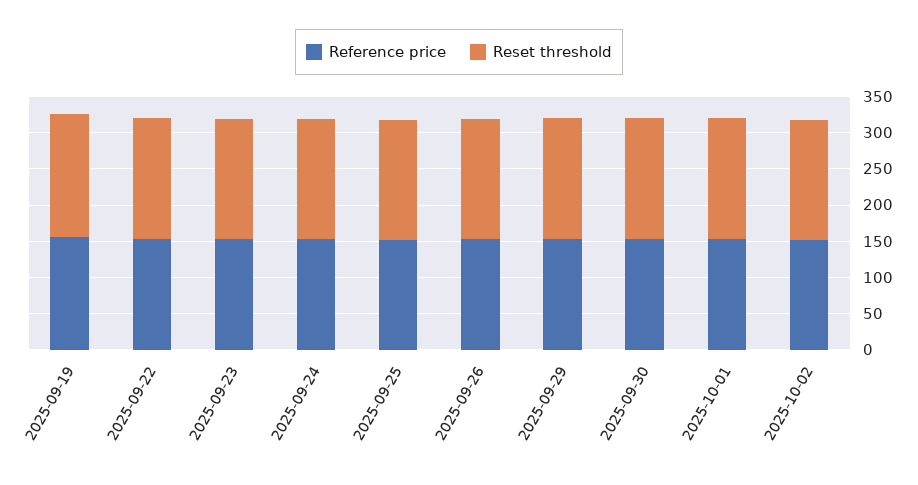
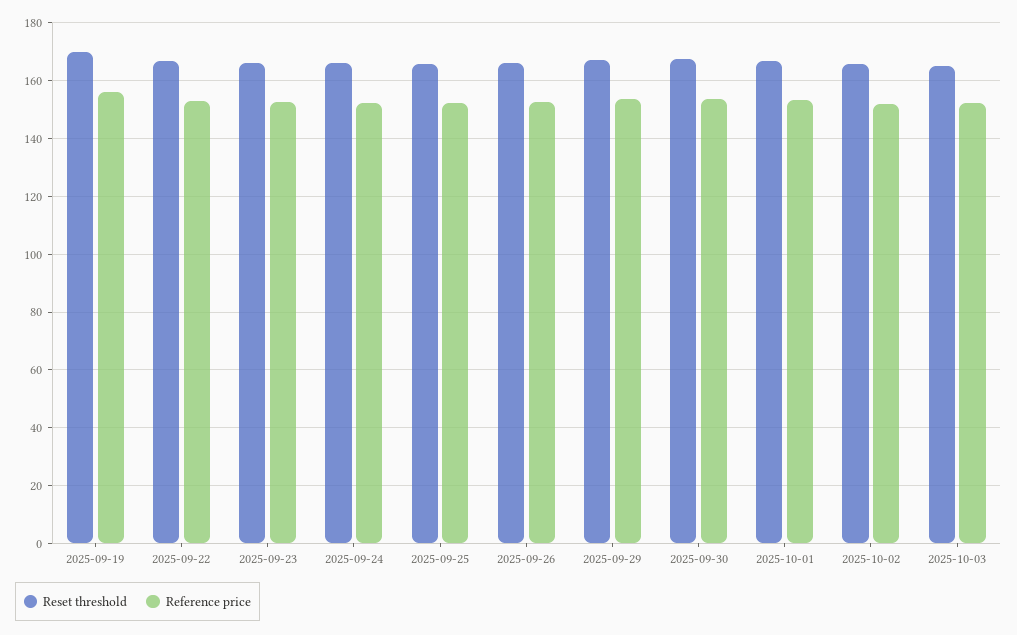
Reset threshold, 2025-10-03: none -> 165
Reference price, 2025-10-03: none -> 152.5

